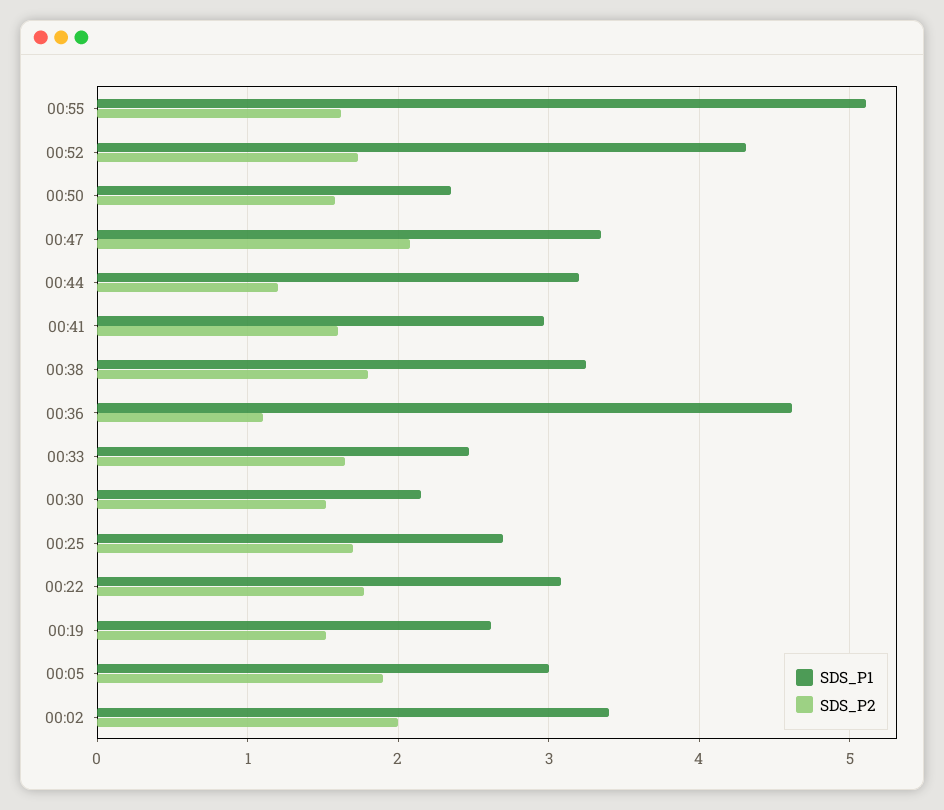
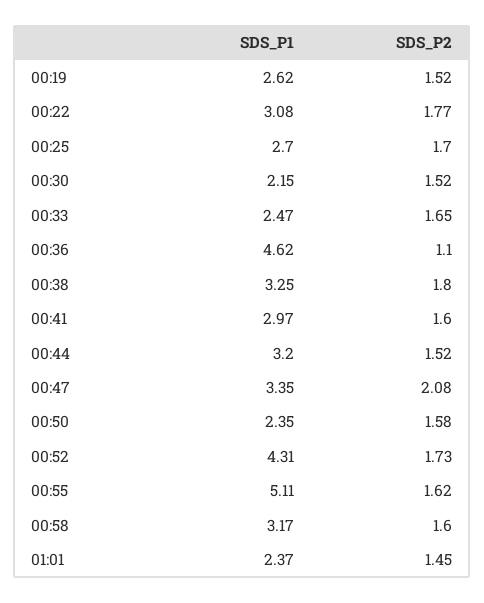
SDS_P2, 00:44: 1.2 -> 1.52
SDS_P1, 00:05: 3 -> none
SDS_P2, 00:05: 1.9 -> none
SDS_P1, 00:02: 3.4 -> none
SDS_P2, 00:02: 2 -> none
SDS_P1, 00:58: none -> 3.17
SDS_P2, 00:58: none -> 1.6
SDS_P1, 01:01: none -> 2.37
SDS_P2, 01:01: none -> 1.45

